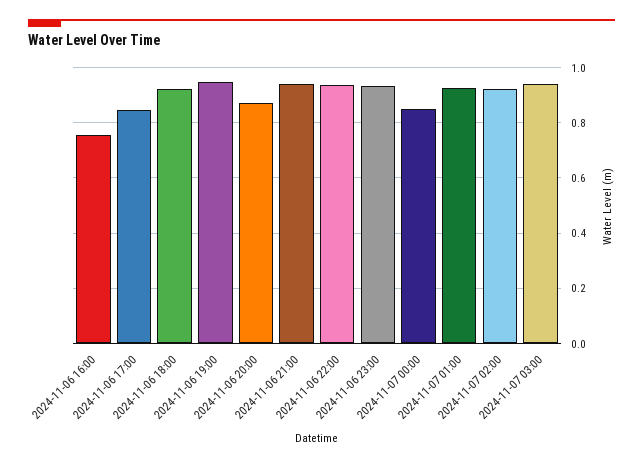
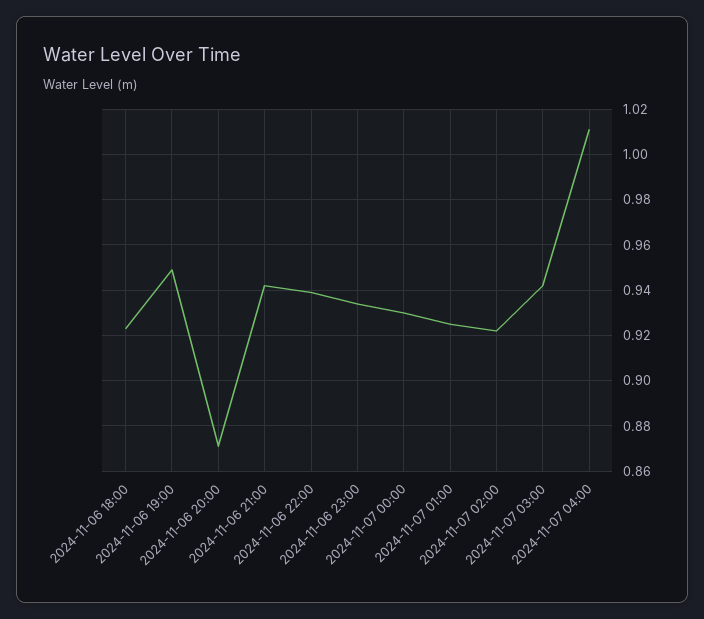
2024-11-06 16:00: 0.75 -> none
2024-11-06 17:00: 0.85 -> none
2024-11-07 00:00: 0.85 -> 0.93
2024-11-07 04:00: none -> 1.01

